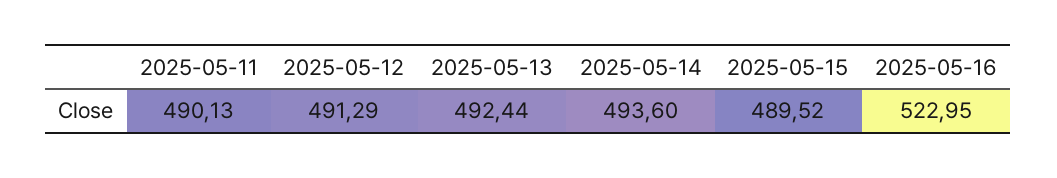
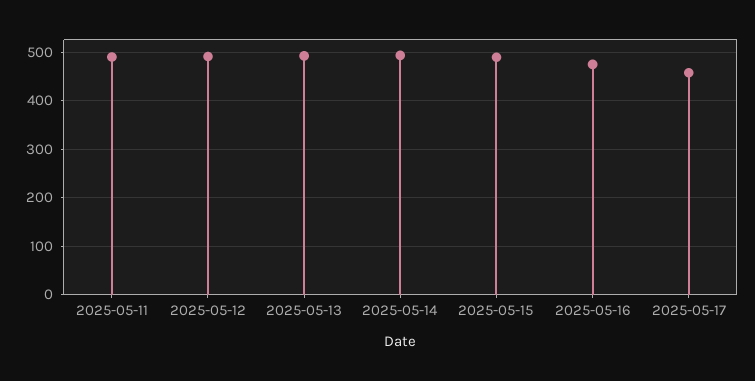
2025-05-16: 522.95 -> 480
2025-05-17: none -> 460

